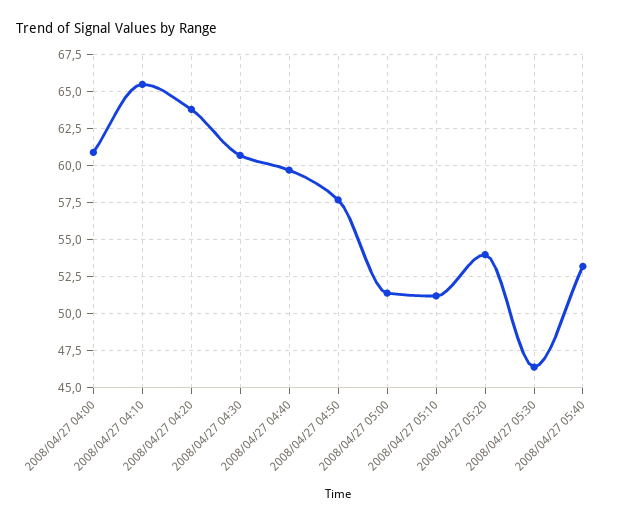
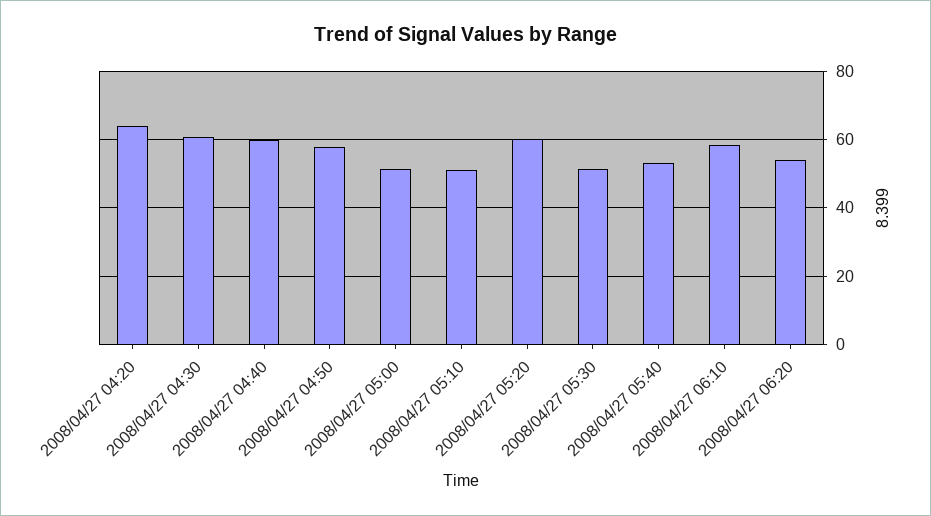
2008/04/27 04:00: 61 -> none
2008/04/27 04:10: 65.5 -> none
2008/04/27 05:20: 54 -> 60
2008/04/27 05:30: 46.5 -> 52
2008/04/27 06:10: none -> 58
2008/04/27 06:20: none -> 54

